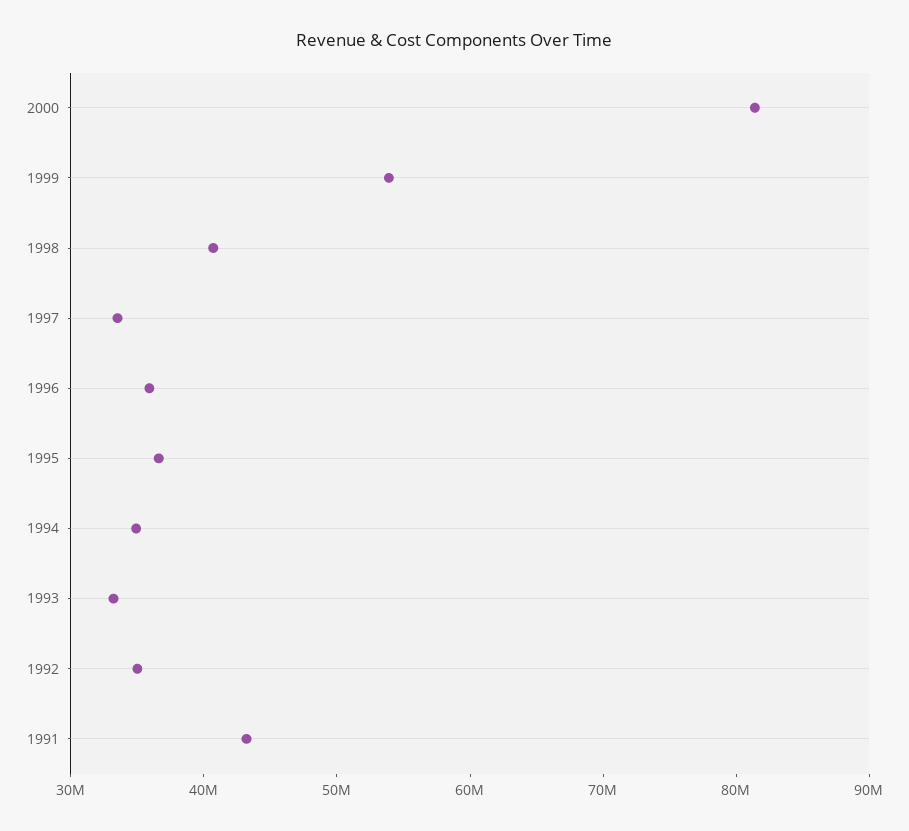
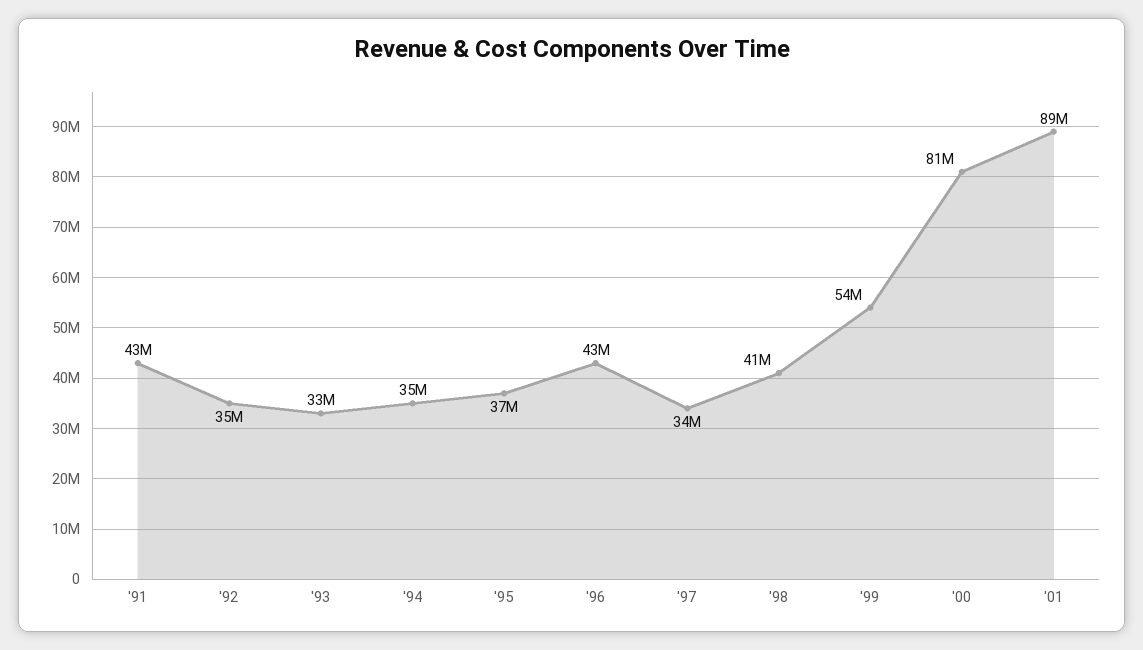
1996: 36000000 -> 43000000
'01: none -> 89000000

